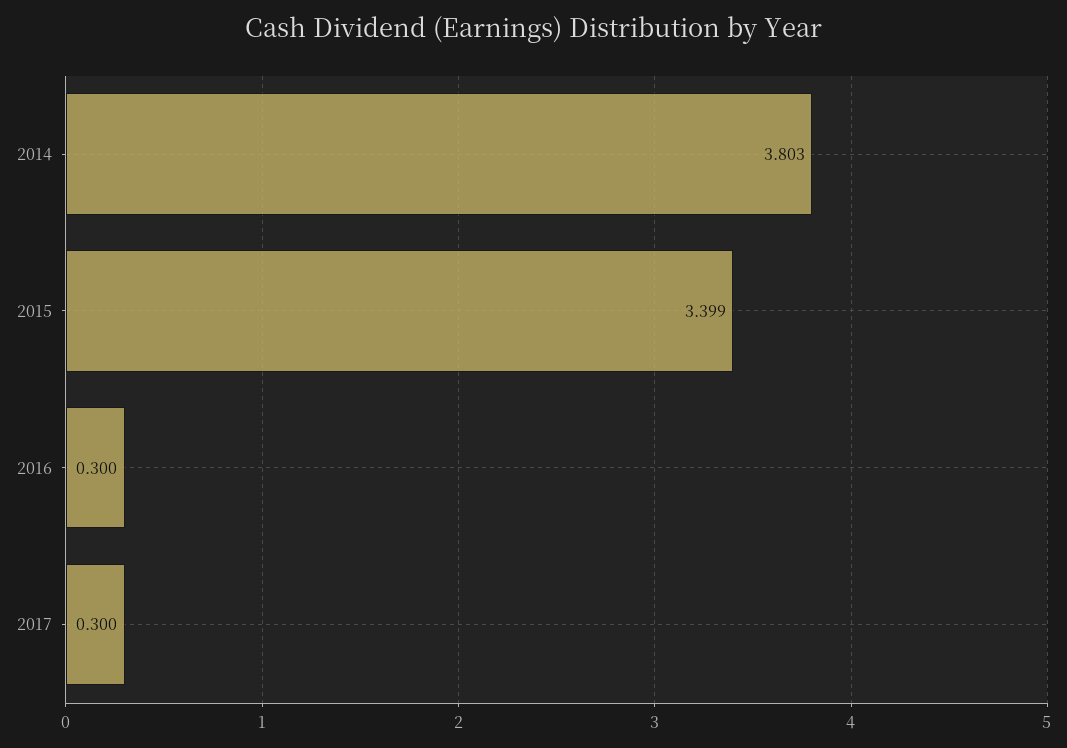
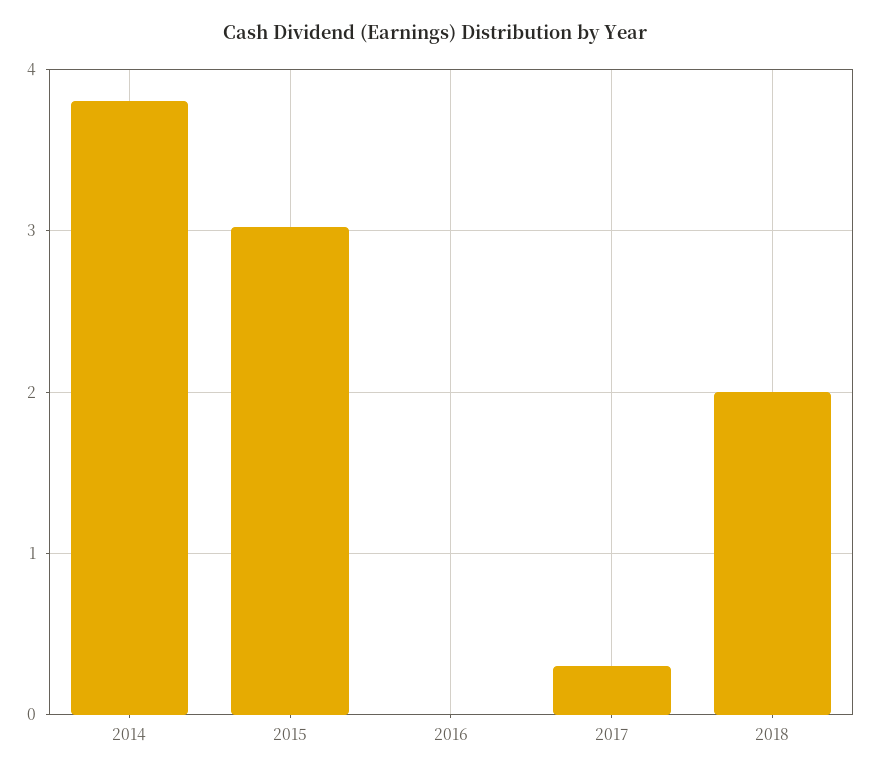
2015: 3.399 -> 3
2016: 0.3 -> 0
2018: none -> 2

